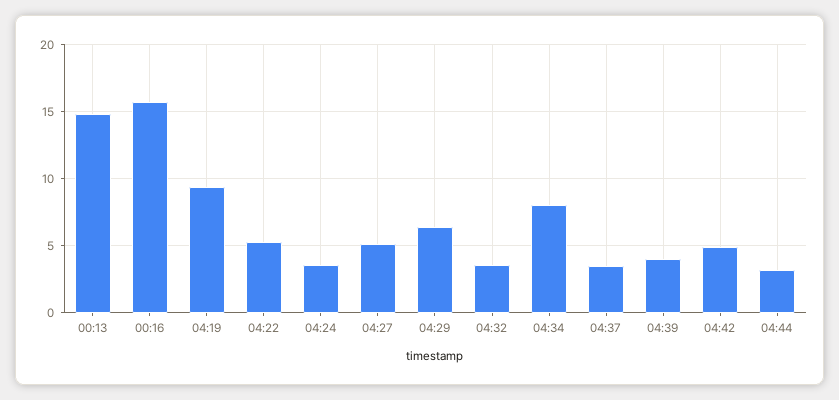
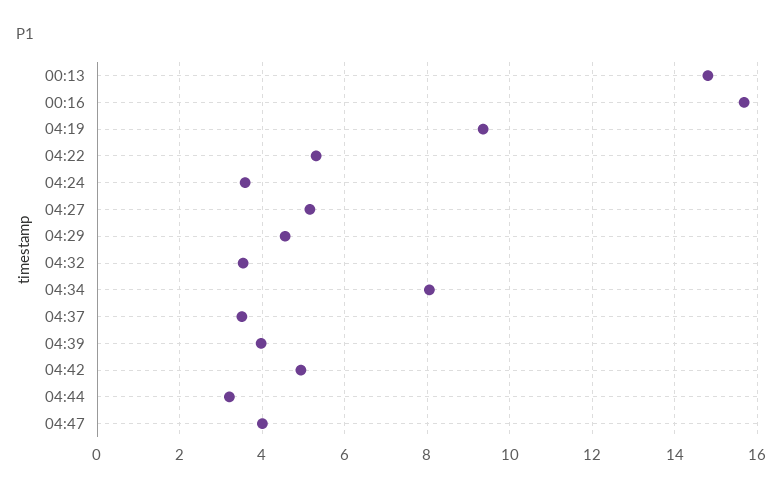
04:29: 6.5 -> 4.6
04:47: none -> 4

